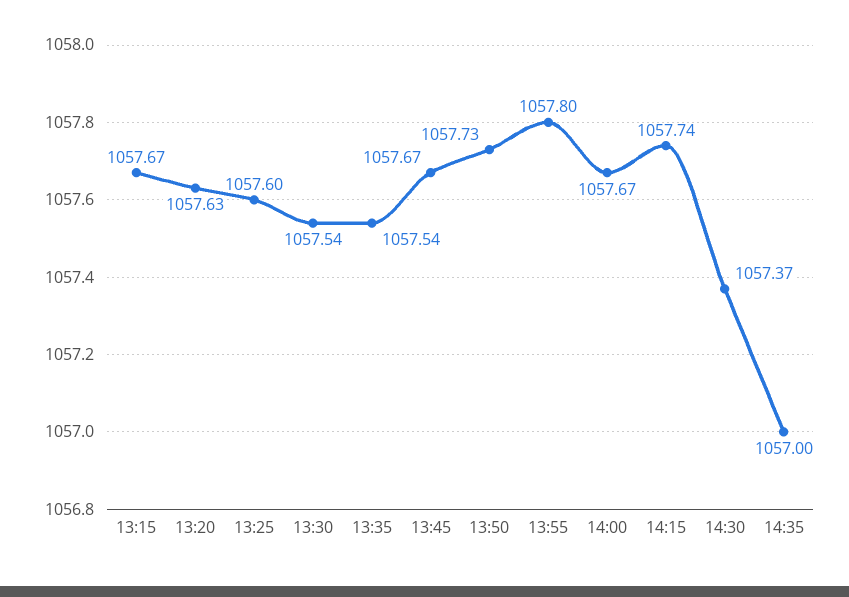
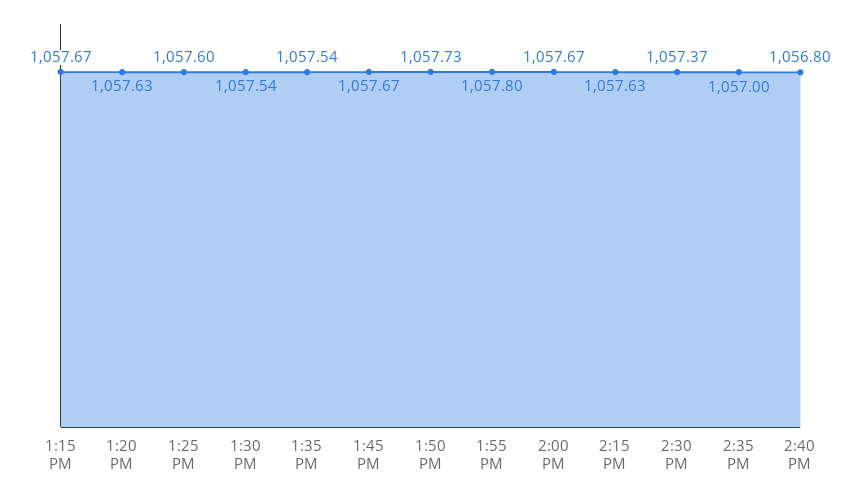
14:15: 1057.74 -> 1057.63
2:40 PM: none -> 1056.8

